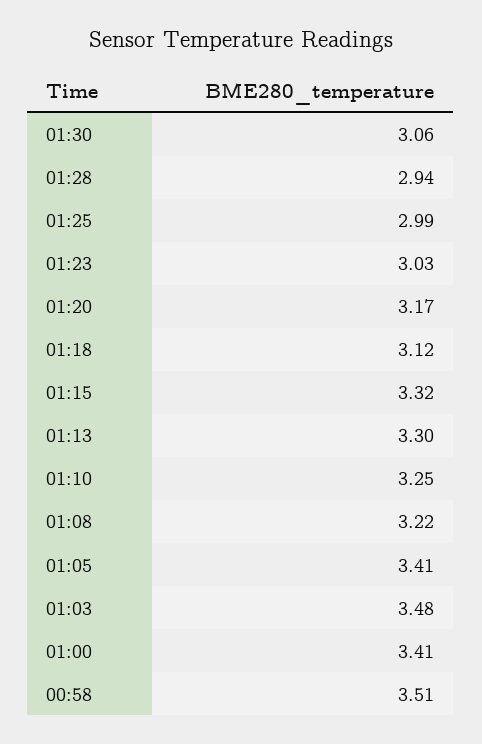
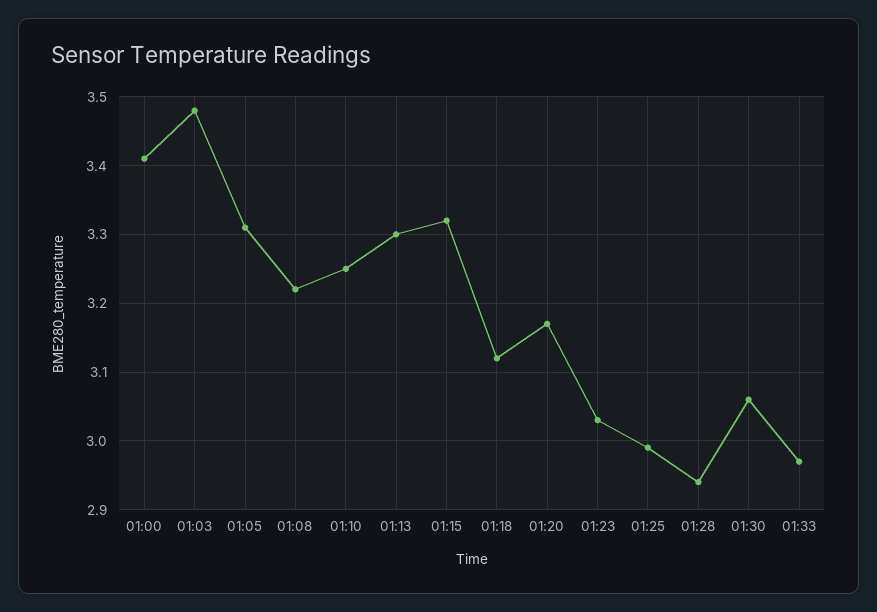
01:05: 3.41 -> 3.31
00:58: 3.51 -> none
01:33: none -> 2.97

